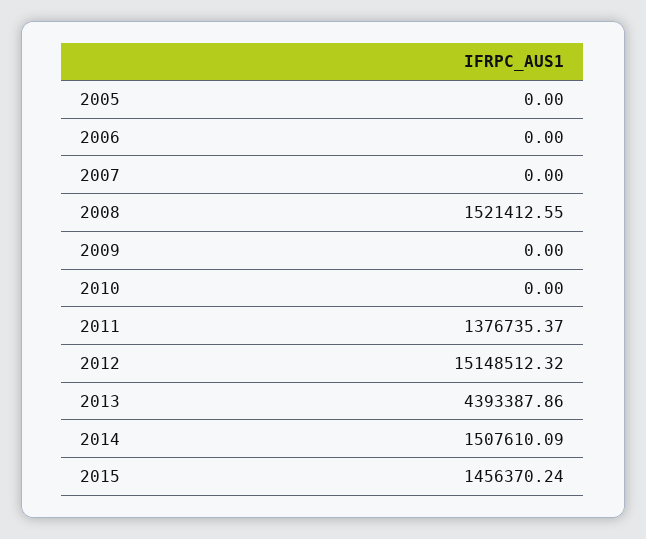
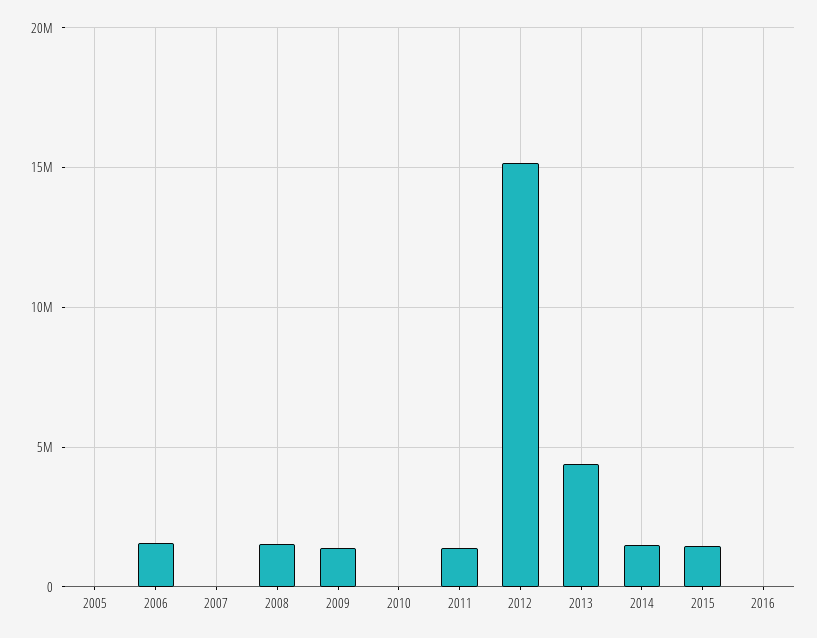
2006: 0 -> 1500000
2009: 0 -> 1500000
2016: none -> 0

